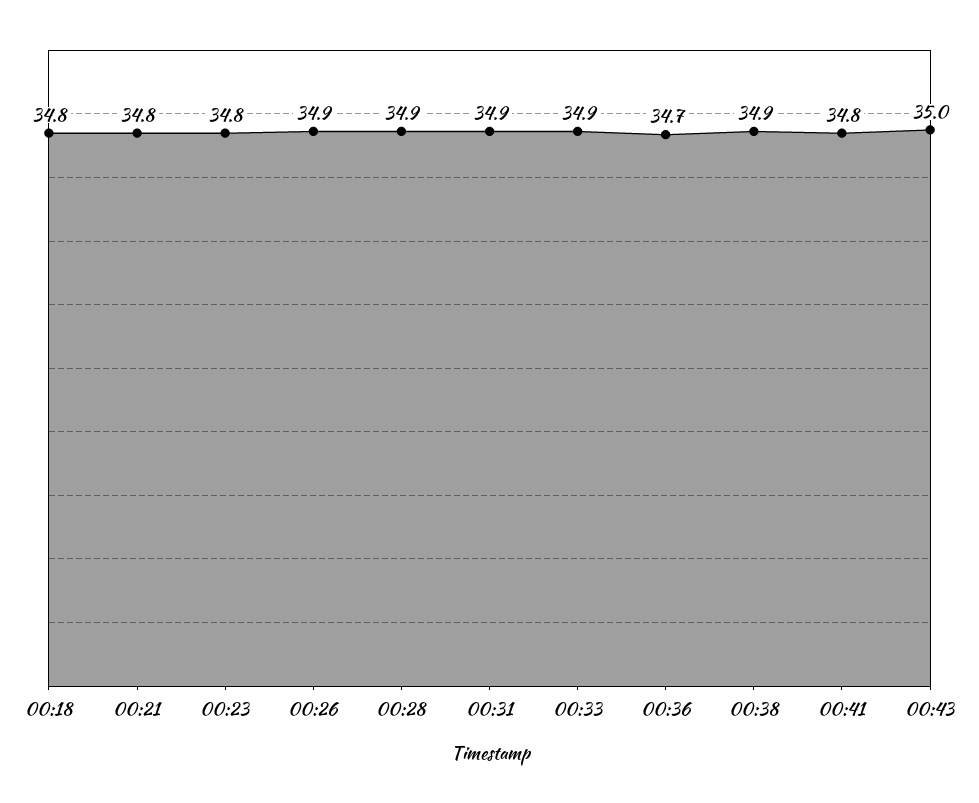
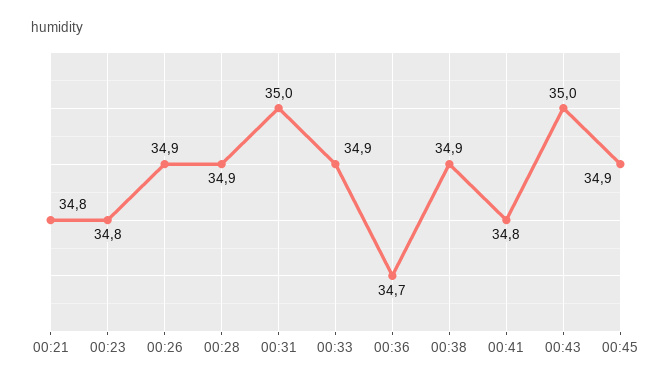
00:18: 34.8 -> none
00:31: 34.9 -> 35
00:45: none -> 34.9

